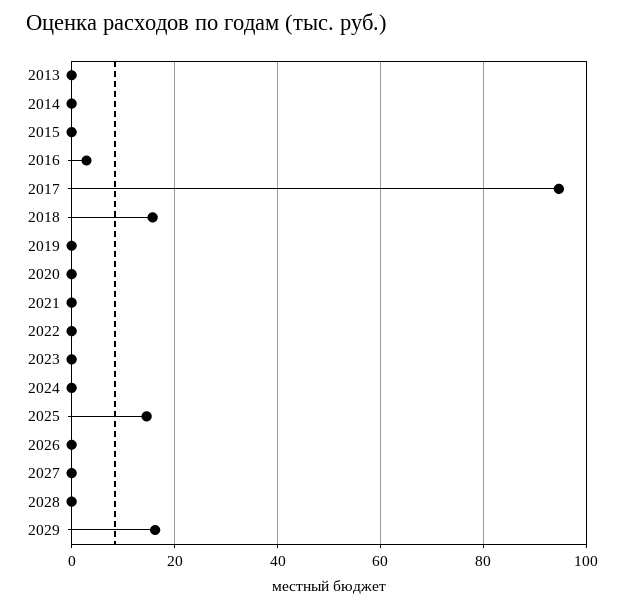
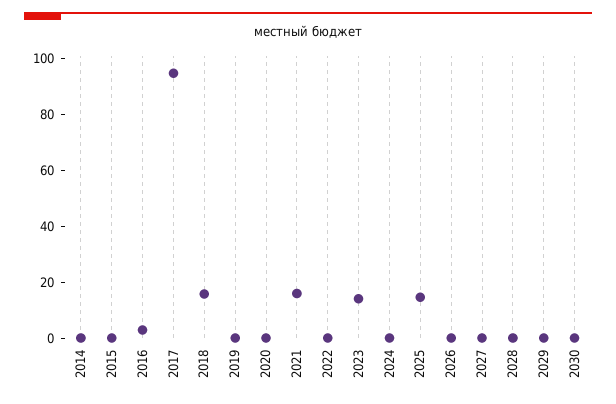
2013: 0 -> none
2021: 0 -> 15
2023: 0 -> 15
2029: 16 -> 0
2030: none -> 0

